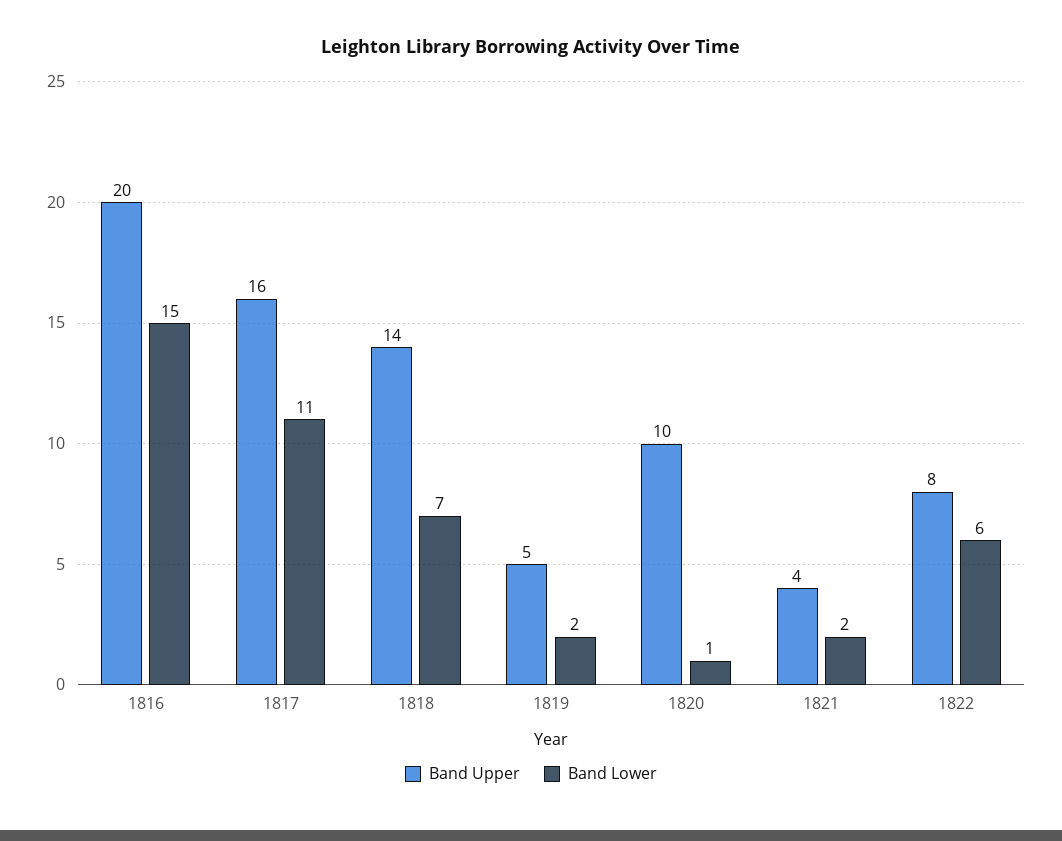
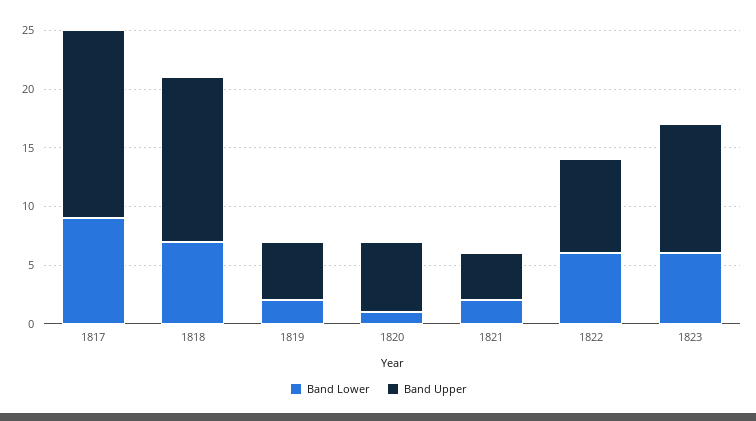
Band Upper, 1816: 20 -> none
Band Lower, 1816: 15 -> none
Band Lower, 1817: 11 -> 9
Band Upper, 1820: 10 -> 6
Band Lower, 1823: none -> 6
Band Upper, 1823: none -> 11

